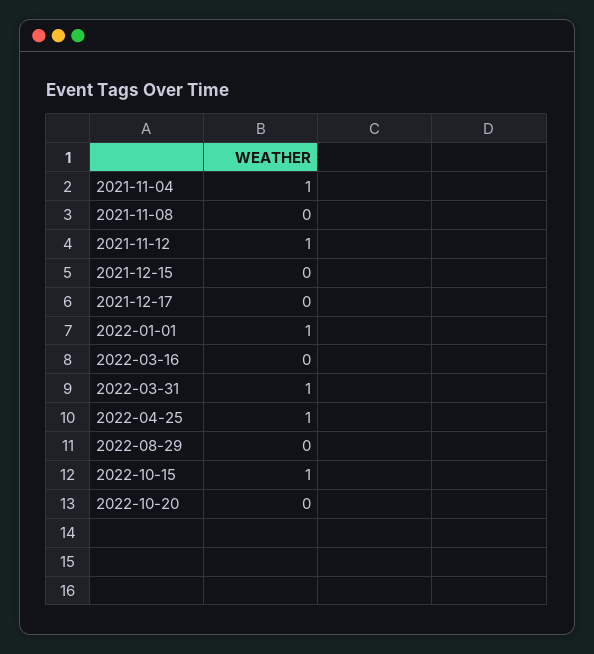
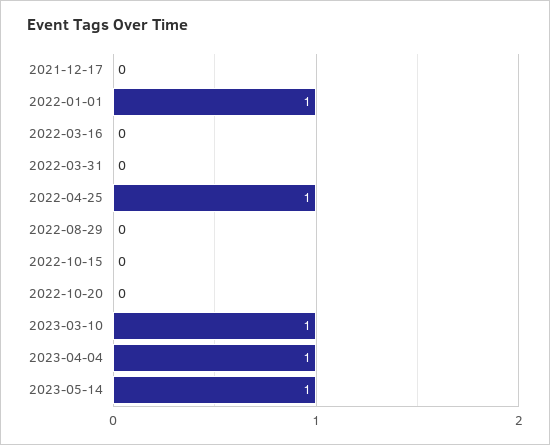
2021-11-04: 1 -> none
2021-11-08: 0 -> none
2021-11-12: 1 -> none
2021-12-15: 0 -> none
2022-03-31: 1 -> 0
2022-10-15: 1 -> 0
2023-03-10: none -> 1
2023-04-04: none -> 1
2023-05-14: none -> 1

